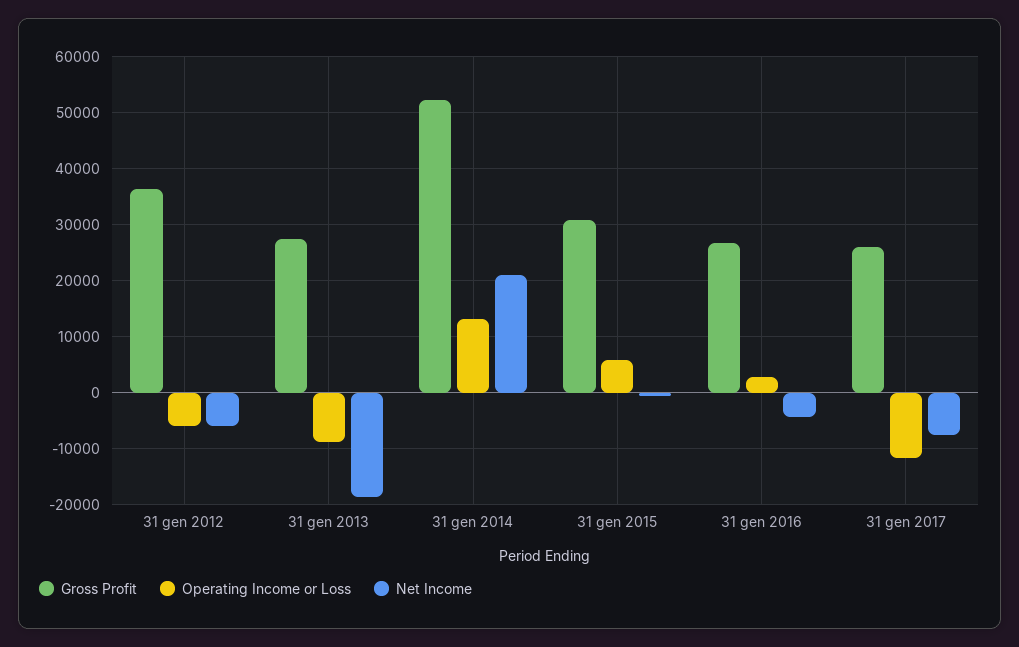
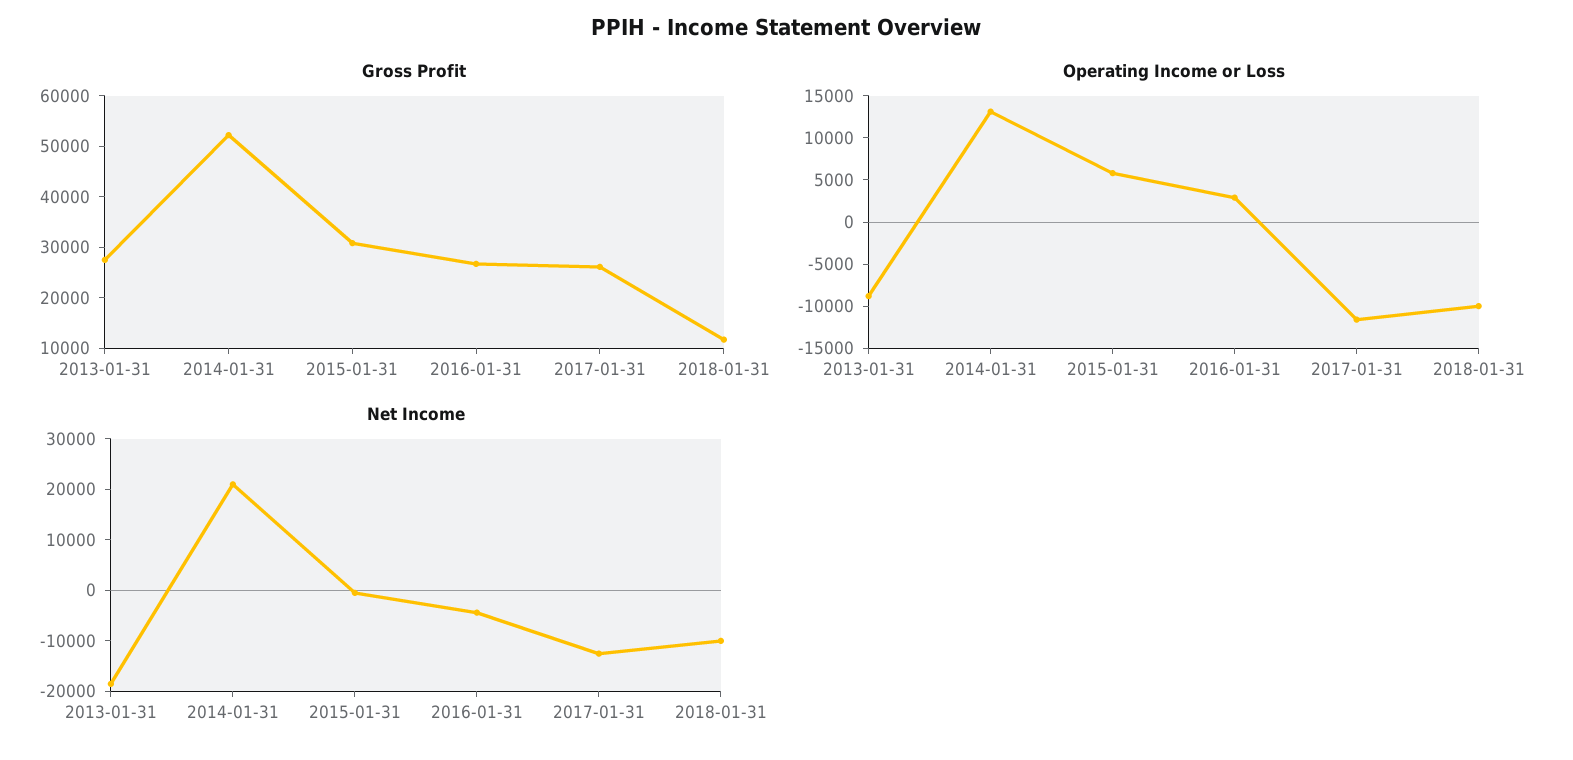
Gross Profit, 31 gen 2012: 36000 -> none
Operating Income or Loss, 31 gen 2012: -6000 -> none
Net Income, 31 gen 2012: -6000 -> none
Net Income, 31 gen 2017: -8000 -> -12000
Gross Profit, 2018-01-31: none -> 12000
Operating Income or Loss, 2018-01-31: none -> -10000
Net Income, 2018-01-31: none -> -10000

